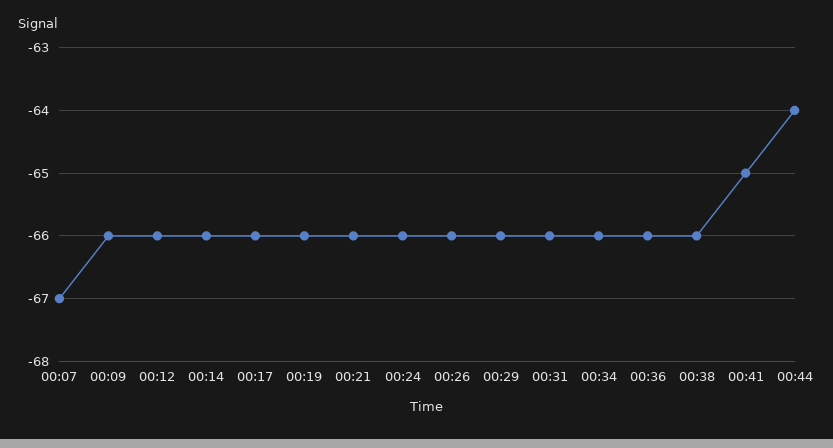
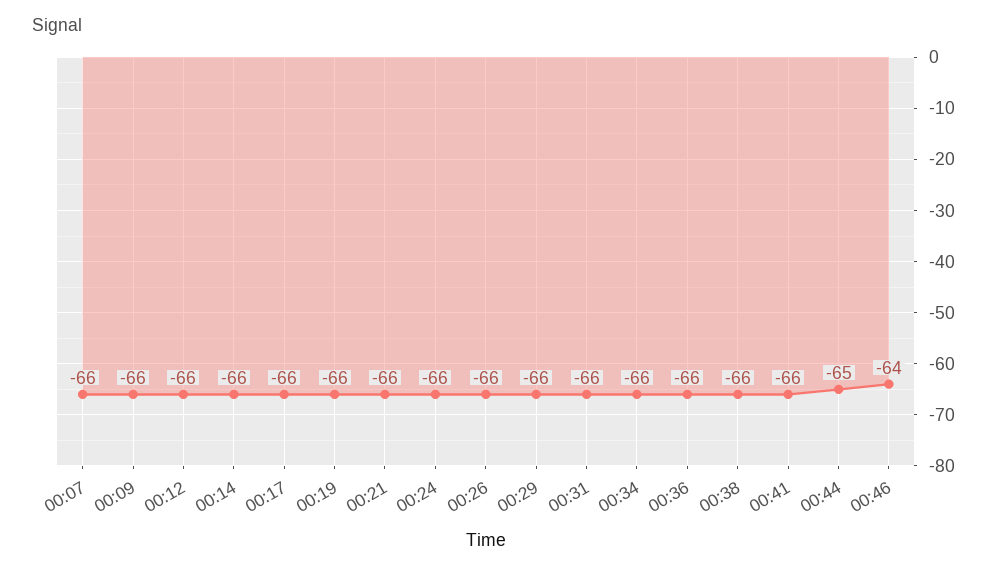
00:07: -67 -> -66
00:41: -65 -> -66
00:44: -64 -> -65
00:46: none -> -64

